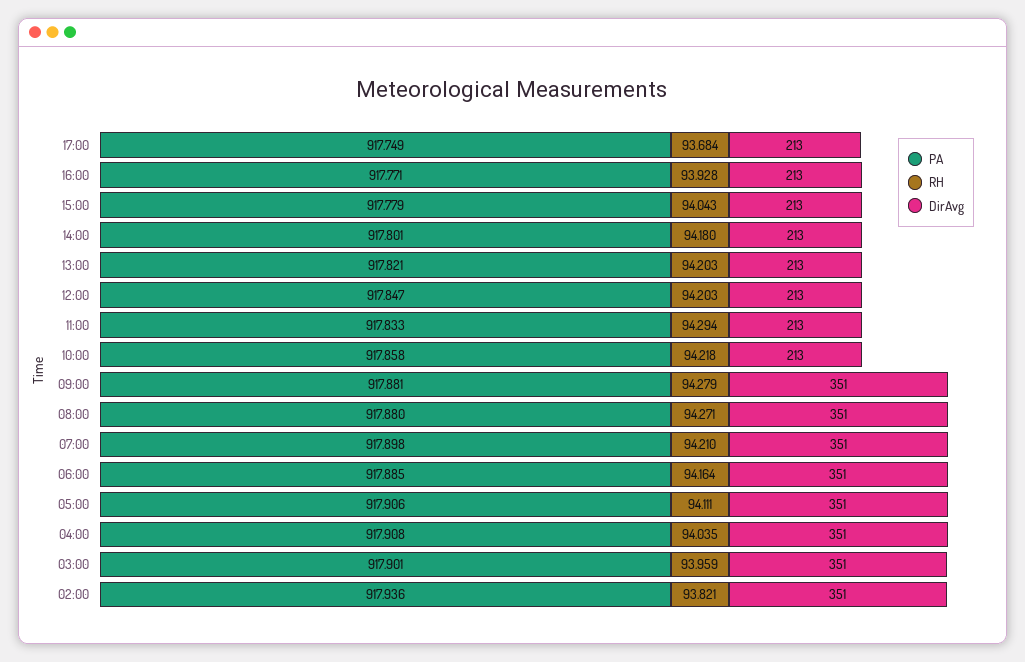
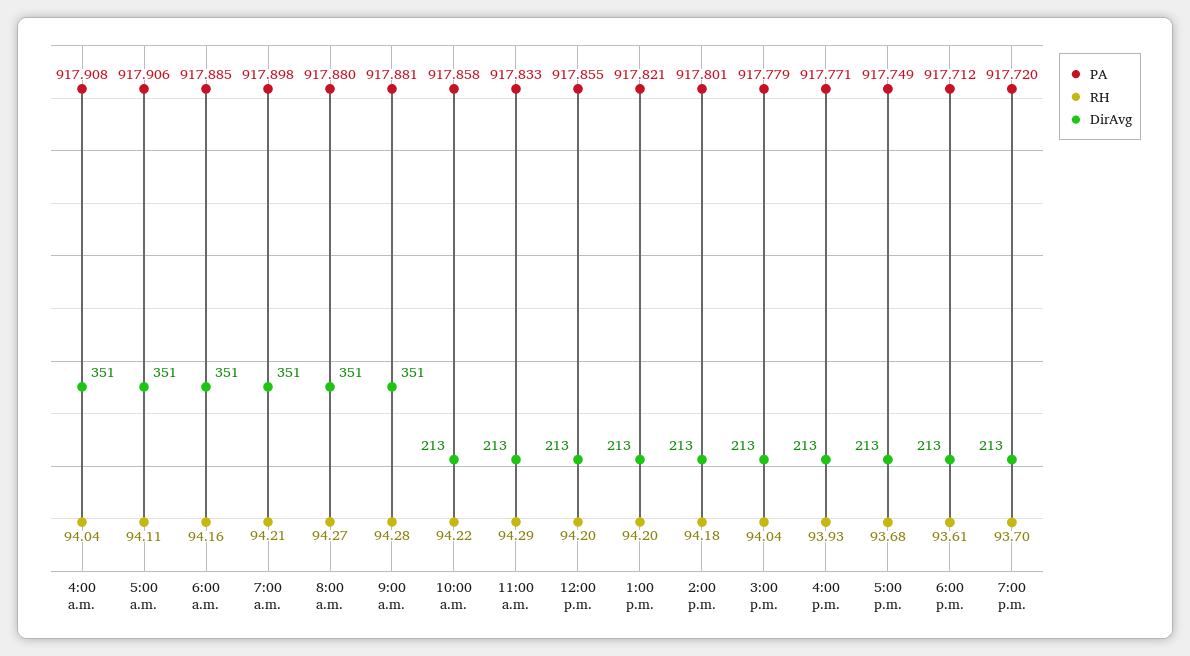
PA, 12:00: 917.847 -> 917.855
PA, 03:00: 917.901 -> none
RH, 03:00: 93.959 -> none
DirAvg, 03:00: 351 -> none
PA, 02:00: 917.936 -> none
RH, 02:00: 93.821 -> none
DirAvg, 02:00: 351 -> none
PA, 6:00 p.m.: none -> 917.712
RH, 6:00 p.m.: none -> 93.61
DirAvg, 6:00 p.m.: none -> 213
PA, 7:00 p.m.: none -> 917.72
RH, 7:00 p.m.: none -> 93.7
DirAvg, 7:00 p.m.: none -> 213

